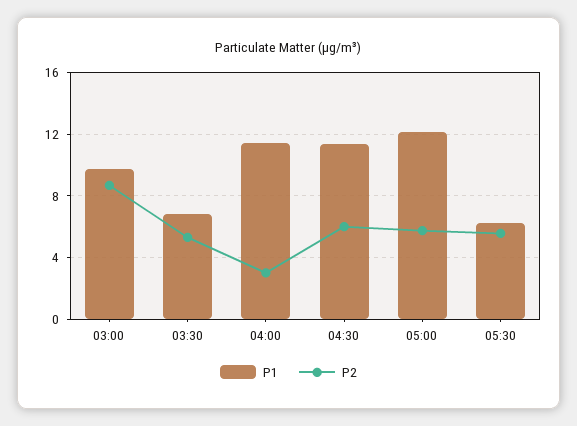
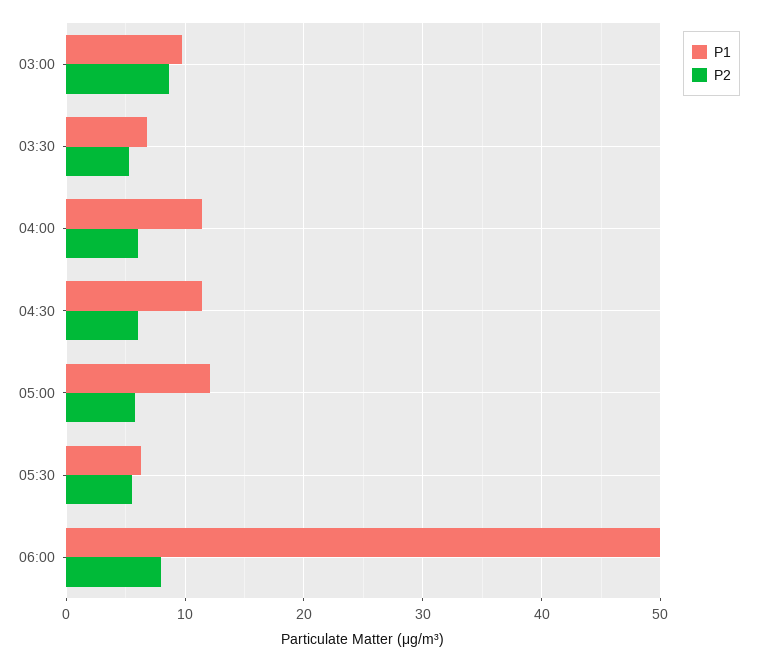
P2, 04:00: 3 -> 6
P1, 06:00: none -> 50
P2, 06:00: none -> 8

